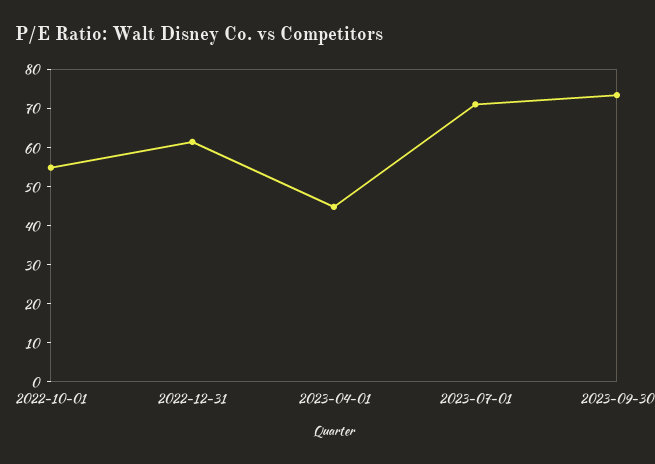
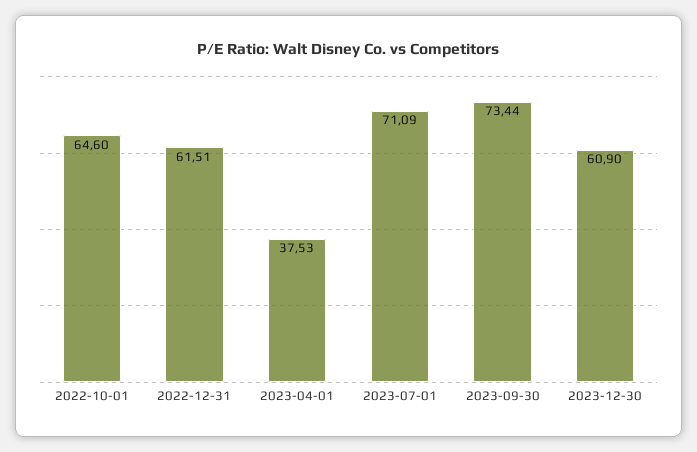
2022-10-01: 55 -> 64.6
2023-04-01: 45 -> 37.53
2023-12-30: none -> 60.9

